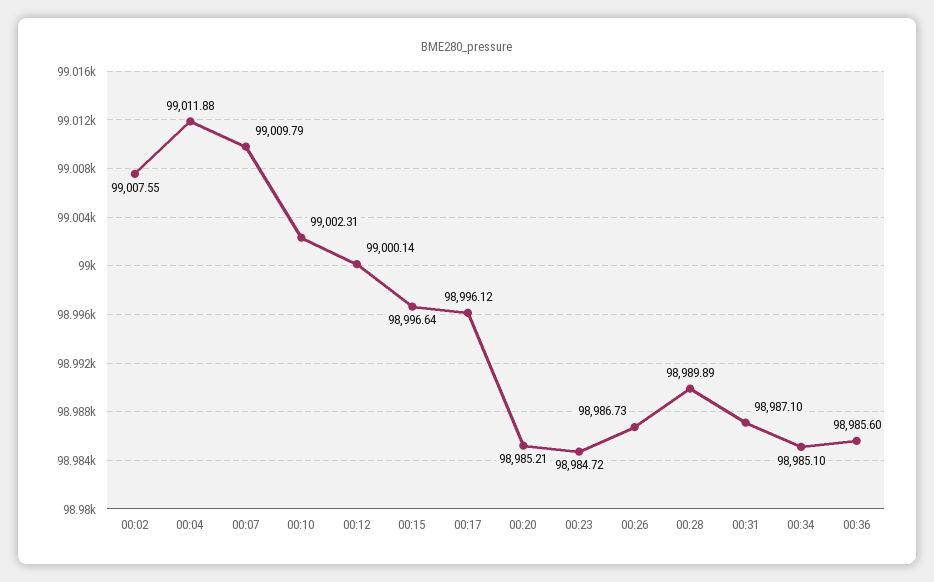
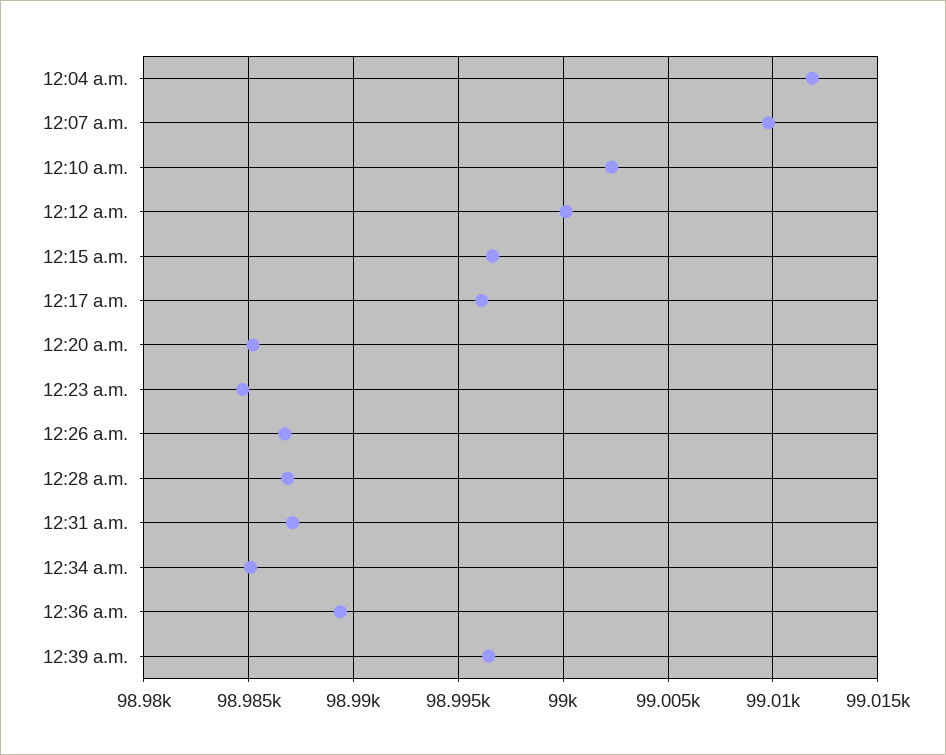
00:02: 99007.55 -> none
00:28: 98989.89 -> 98987
00:36: 98985.6 -> 98989.5
12:39 a.m.: none -> 98996.5

